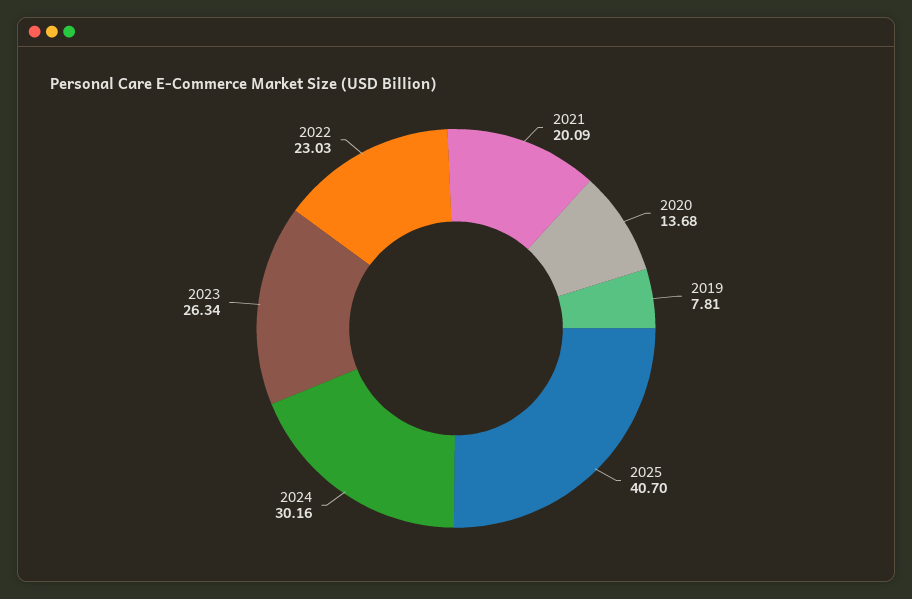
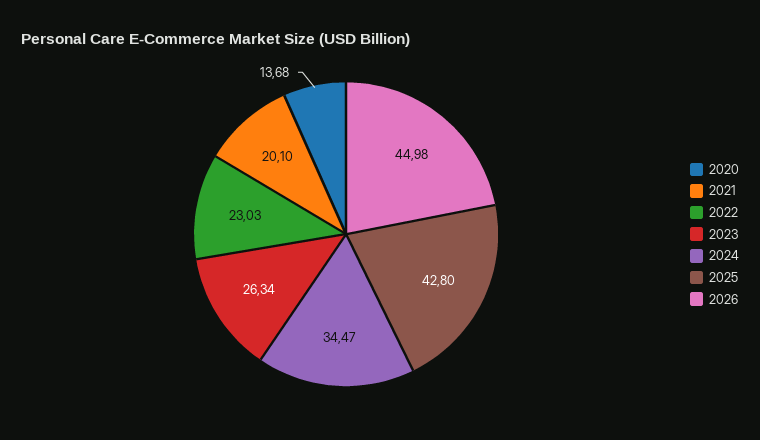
2021: 20.09 -> 20.1
2019: 7.81 -> none
2025: 40.7 -> 42.8
2024: 30.16 -> 34.47
2026: none -> 44.98

